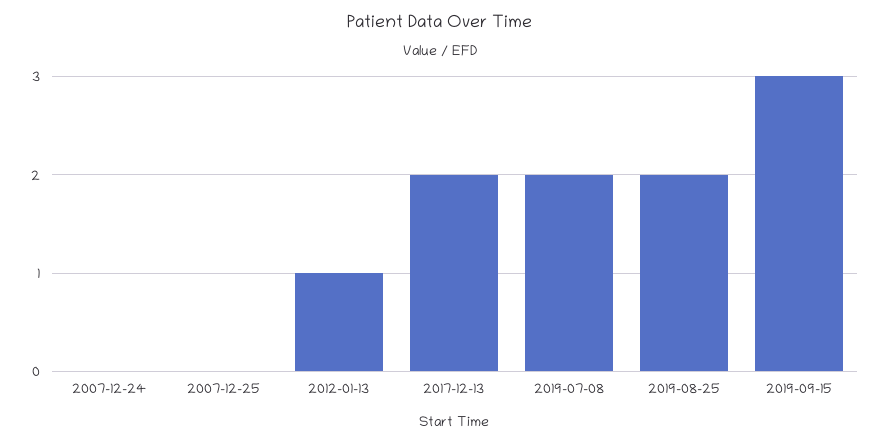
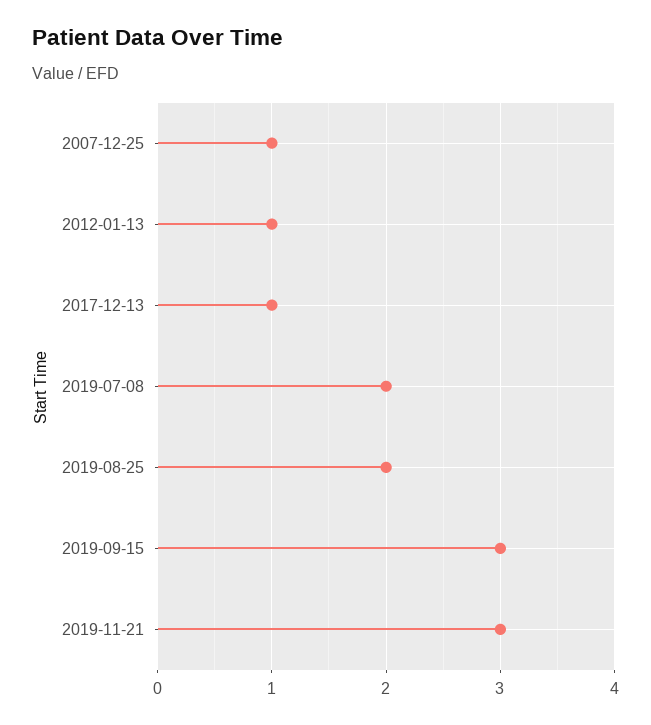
2007-12-24: 0 -> none
2007-12-25: 0 -> 1
2017-12-13: 2 -> 1
2019-11-21: none -> 3

